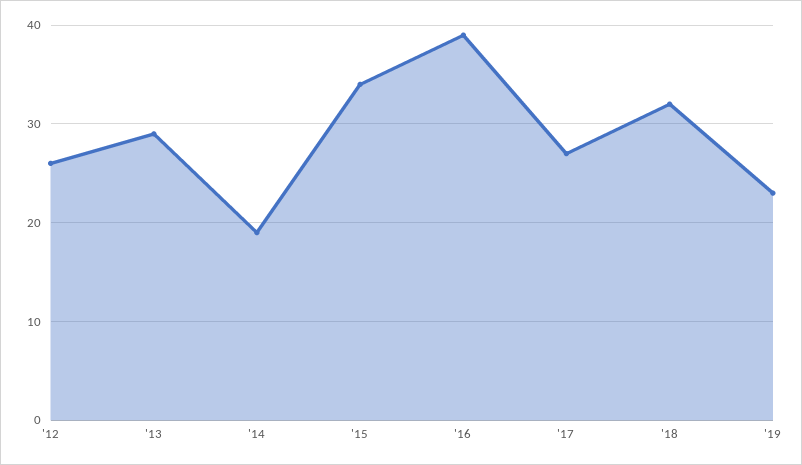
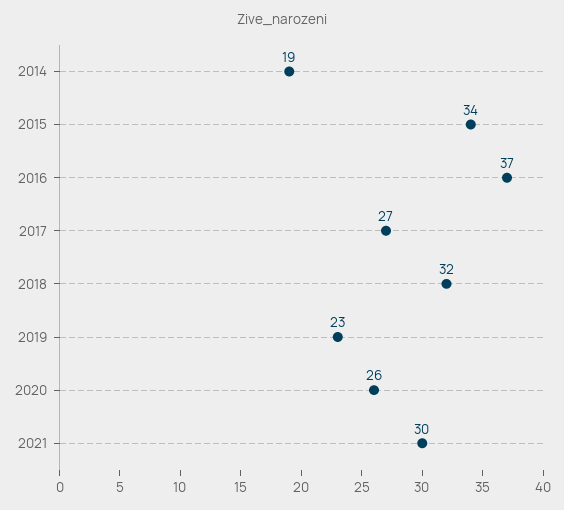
'12: 26 -> none
'13: 29 -> none
'16: 39 -> 37
2020: none -> 26
2021: none -> 30

